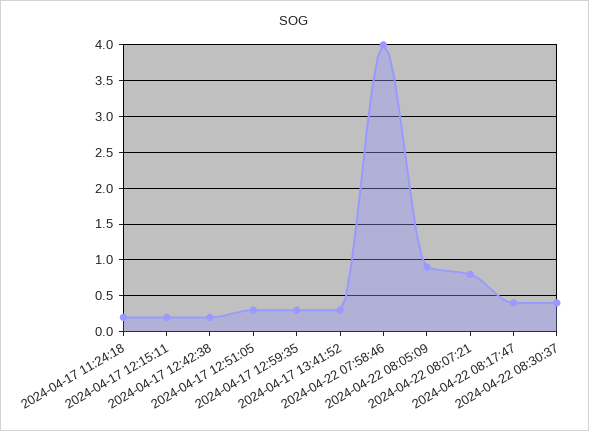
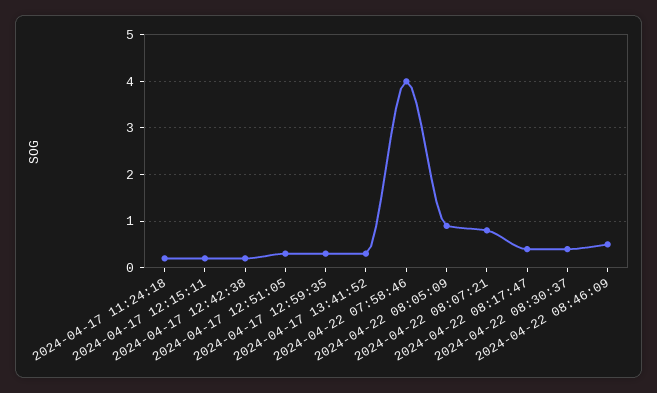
2024-04-22 08:46:09: none -> 0.5

